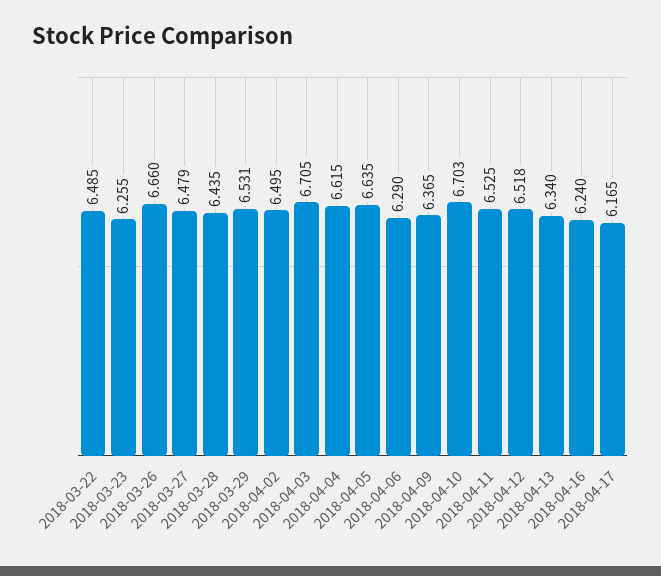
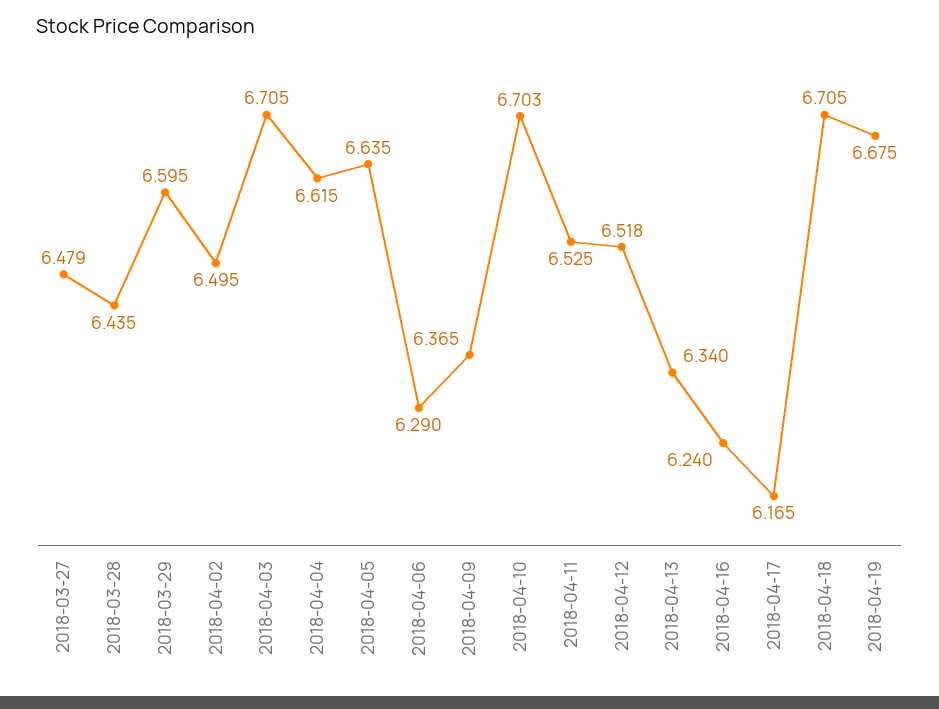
2018-03-22: 6.485 -> none
2018-03-23: 6.255 -> none
2018-03-26: 6.66 -> none
2018-03-29: 6.531 -> 6.595
2018-04-18: none -> 6.705
2018-04-19: none -> 6.675

